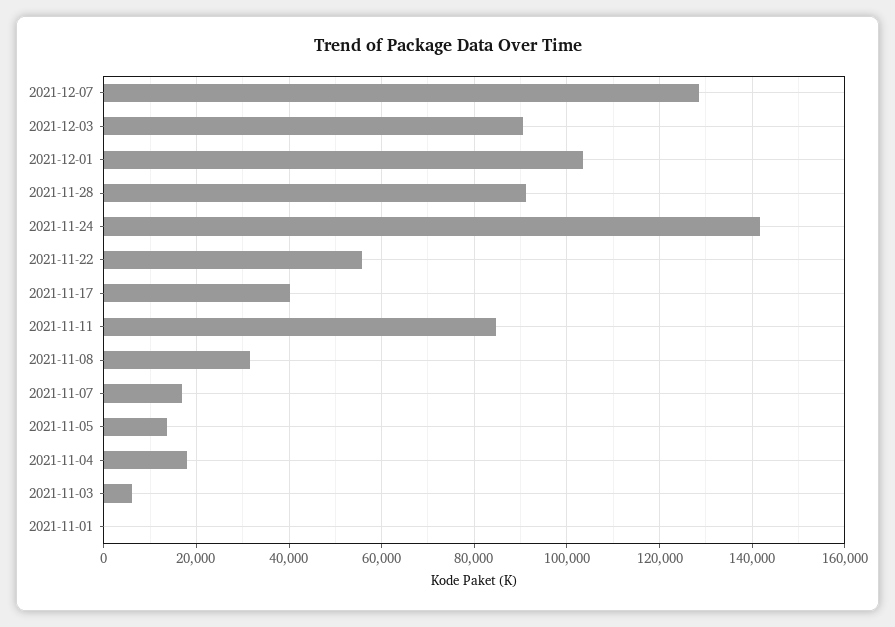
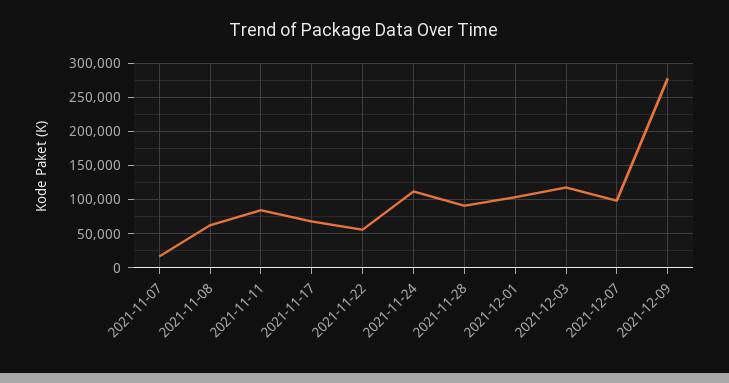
2021-12-07: 128000 -> 100000
2021-12-03: 90000 -> 120000
2021-11-24: 142000 -> 110000
2021-11-17: 40000 -> 70000
2021-11-08: 32000 -> 60000
2021-11-05: 14000 -> none
2021-11-04: 18000 -> none
2021-11-03: 6000 -> none
2021-11-01: 0 -> none
2021-12-09: none -> 280000

